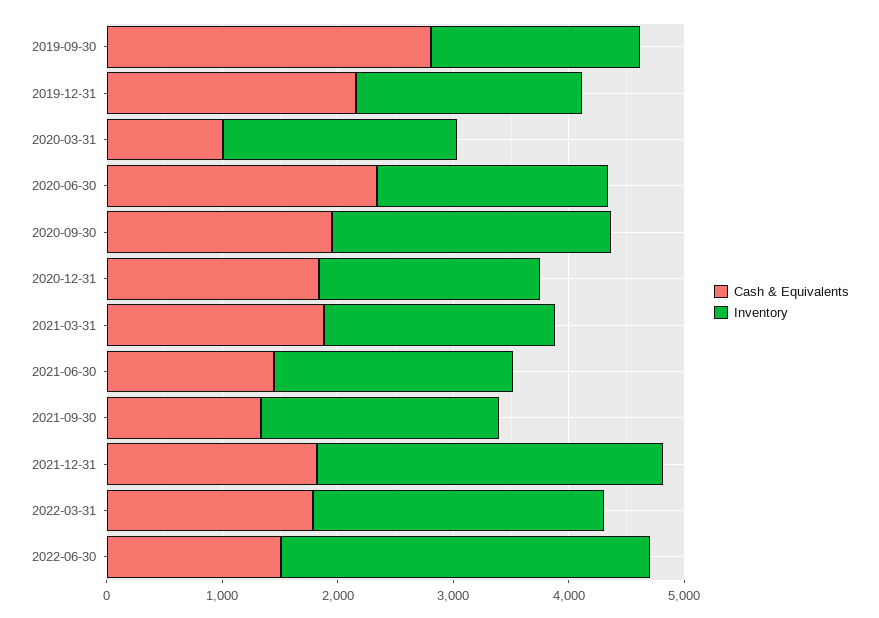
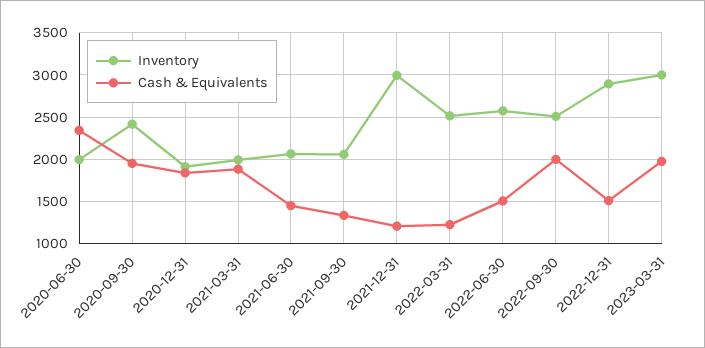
Cash & Equivalents, 2019-09-30: 2800 -> none
Inventory, 2019-09-30: 1800 -> none
Cash & Equivalents, 2019-12-31: 2200 -> none
Inventory, 2019-12-31: 2000 -> none
Cash & Equivalents, 2020-03-31: 1000 -> none
Inventory, 2020-03-31: 2000 -> none
Cash & Equivalents, 2021-12-31: 1800 -> 1200
Cash & Equivalents, 2022-03-31: 1800 -> 1200
Inventory, 2022-06-30: 3200 -> 2600
Inventory, 2022-09-30: none -> 2500
Cash & Equivalents, 2022-09-30: none -> 2000
Inventory, 2022-12-31: none -> 2900
Cash & Equivalents, 2022-12-31: none -> 1500
Inventory, 2023-03-31: none -> 3000
Cash & Equivalents, 2023-03-31: none -> 2000

